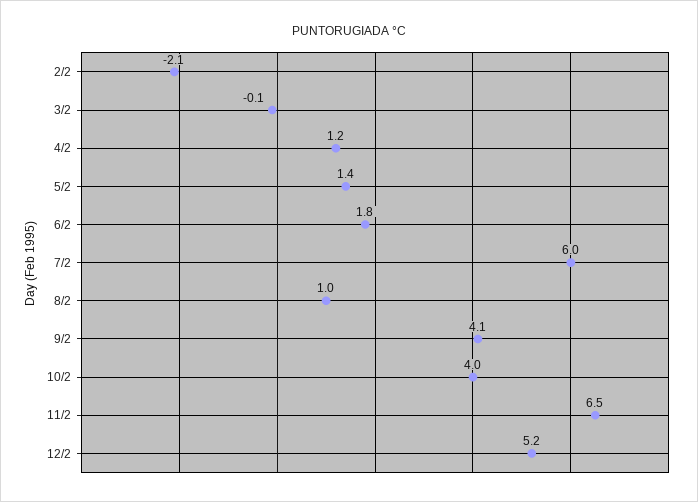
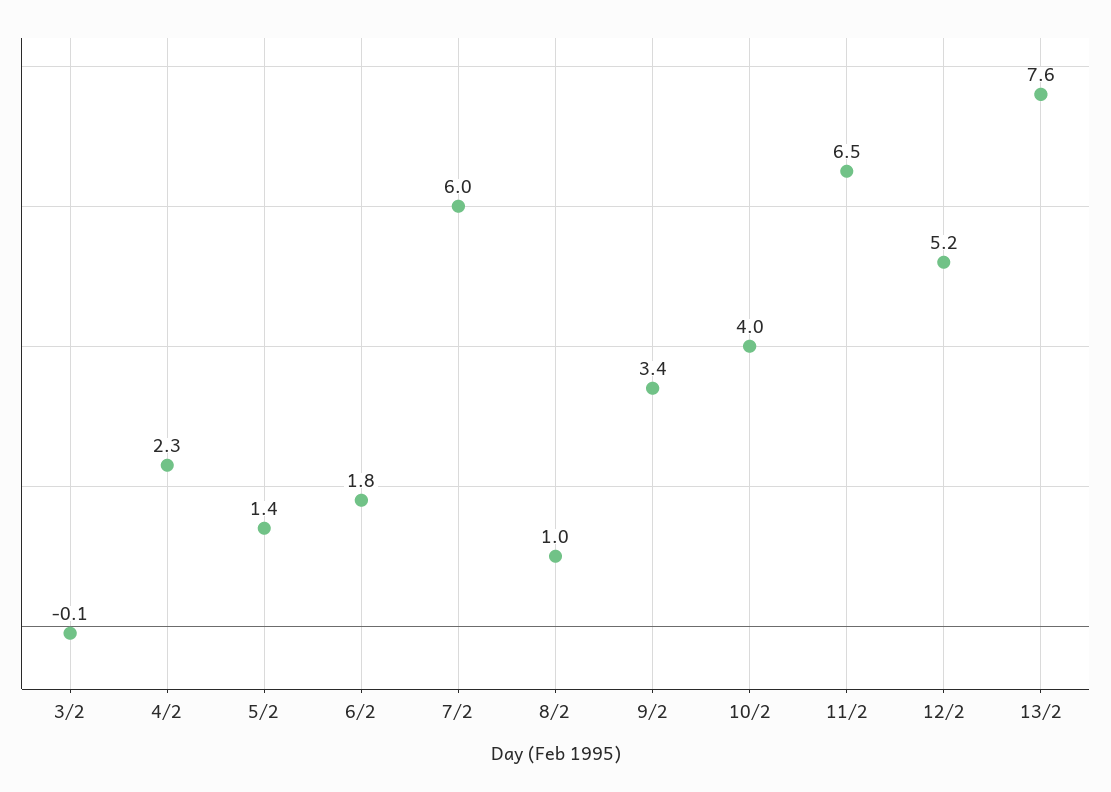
2/2: -2.1 -> none
4/2: 1.2 -> 2.3
9/2: 4.1 -> 3.4
13/2: none -> 7.6

